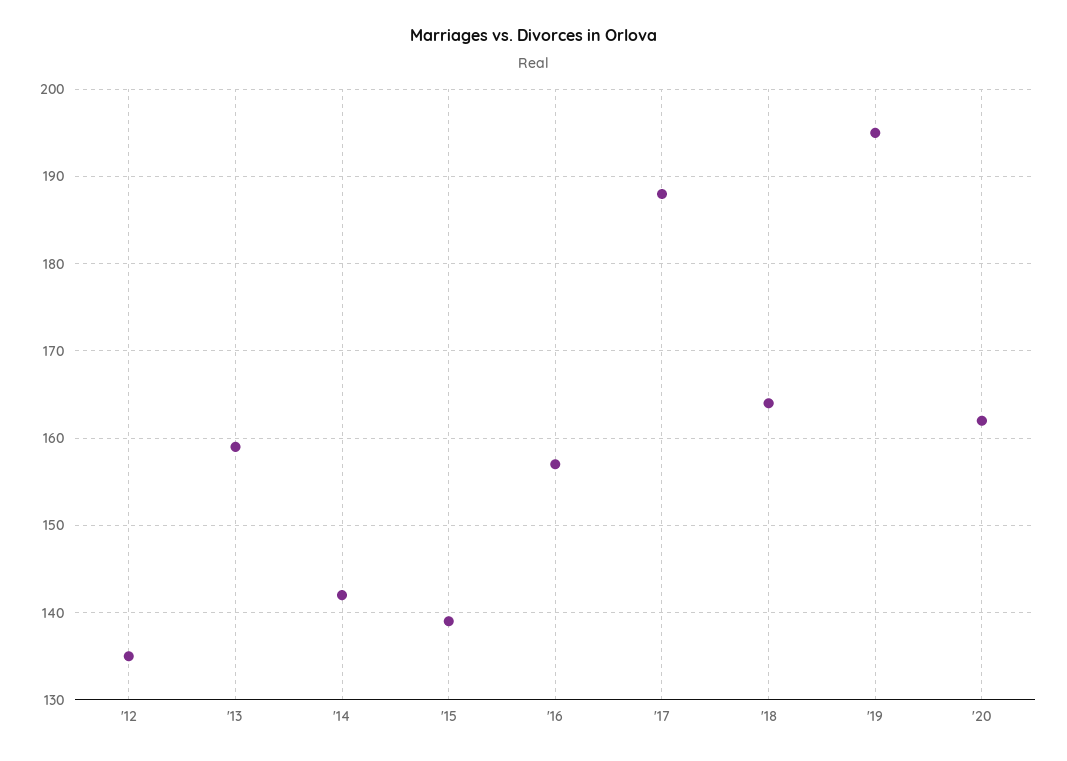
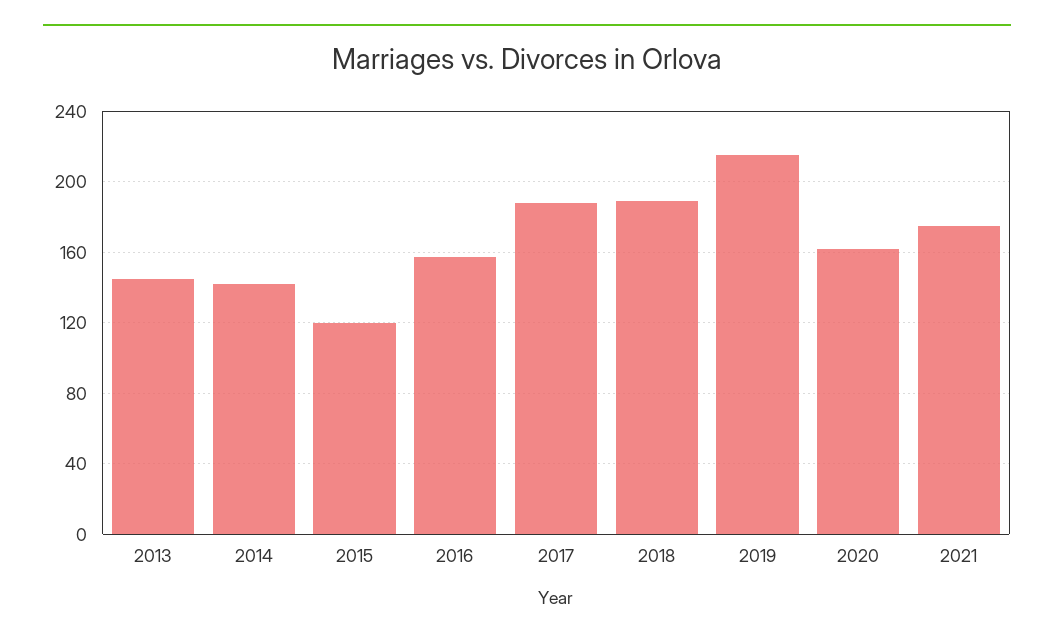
'12: 135 -> none
'13: 159 -> 145
'15: 139 -> 120
'18: 164 -> 190
'19: 195 -> 215
2021: none -> 175

